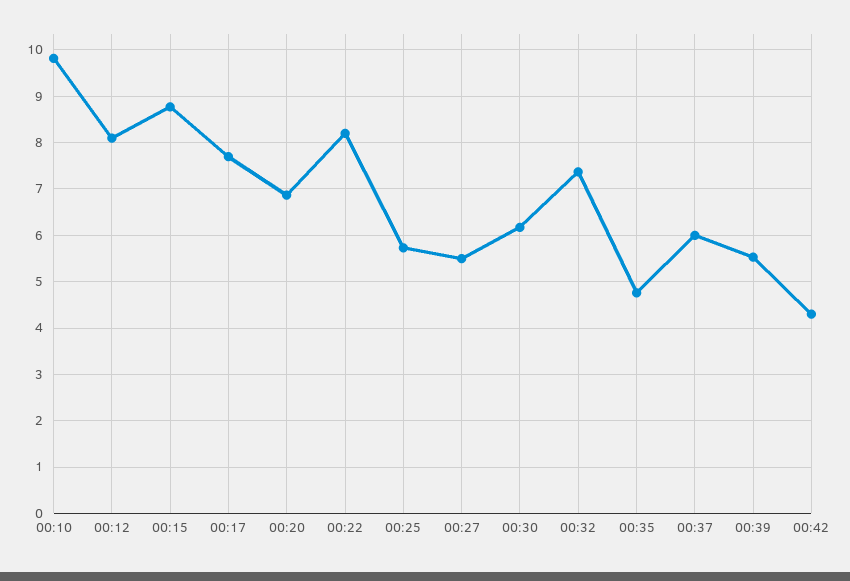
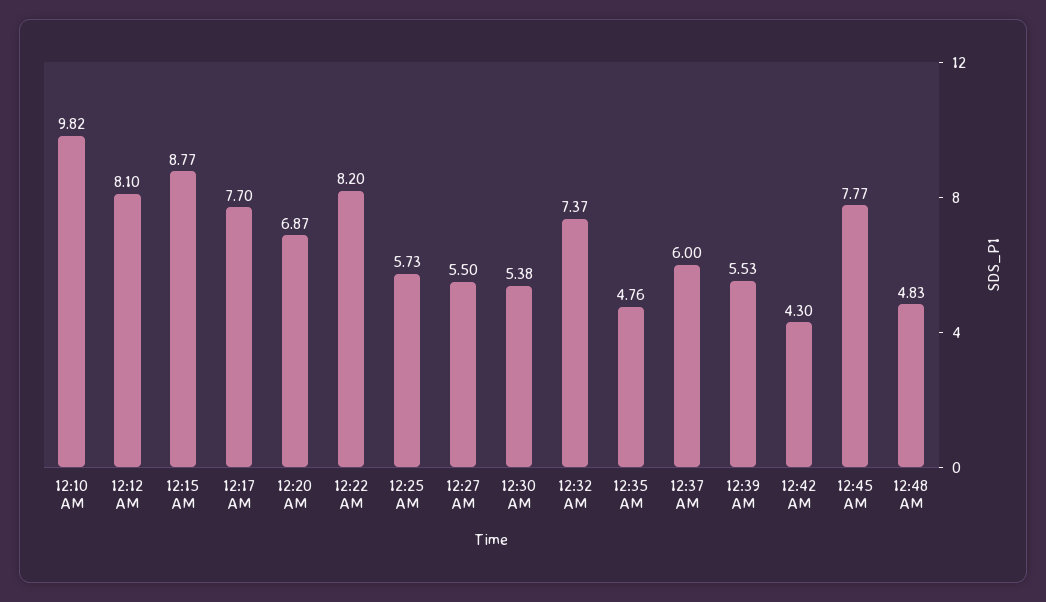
00:30: 6.2 -> 5.38
12:45 AM: none -> 7.77
12:48 AM: none -> 4.83

